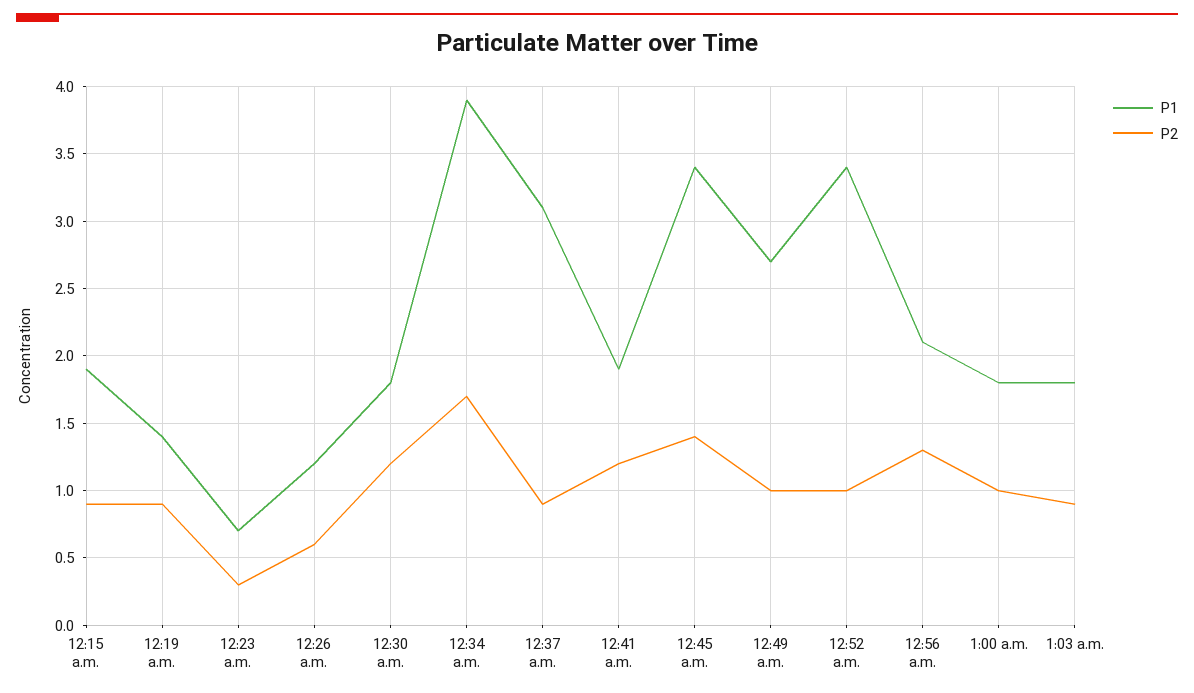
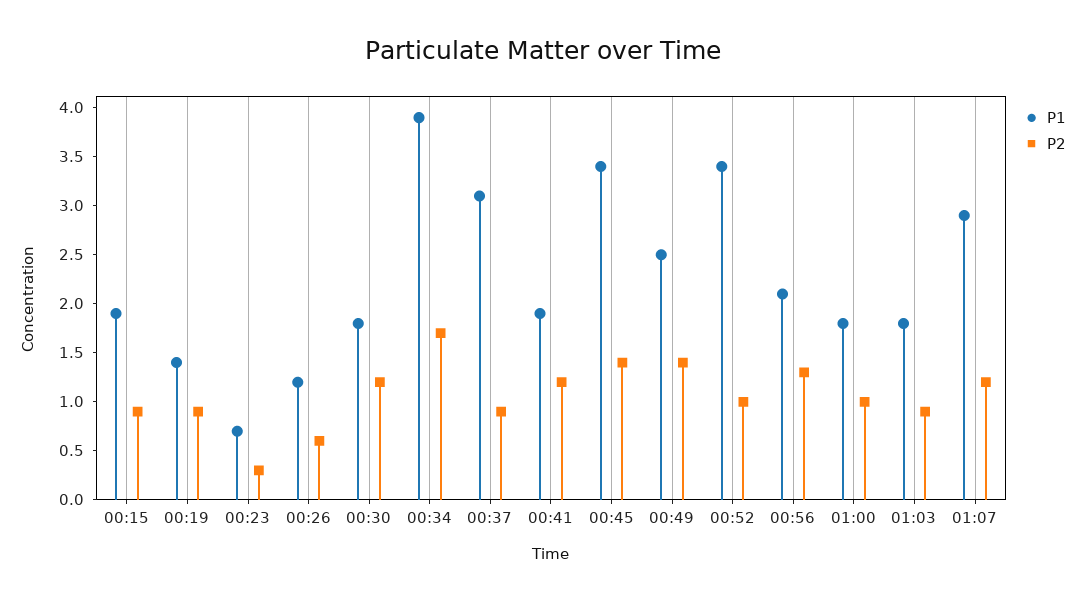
P1, 12:49 a.m.: 2.7 -> 2.5
P2, 12:49 a.m.: 1 -> 1.4
P1, 01:07: none -> 2.9
P2, 01:07: none -> 1.2

